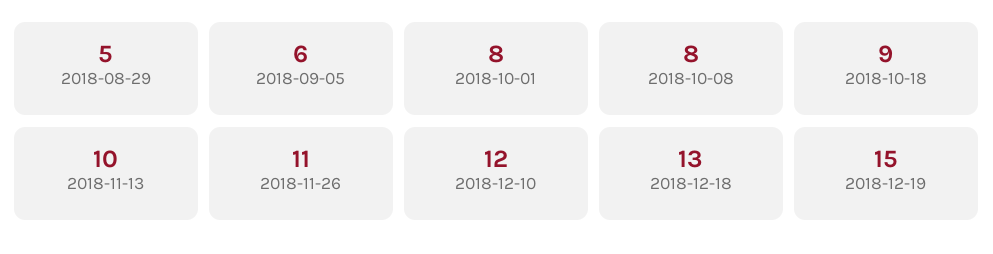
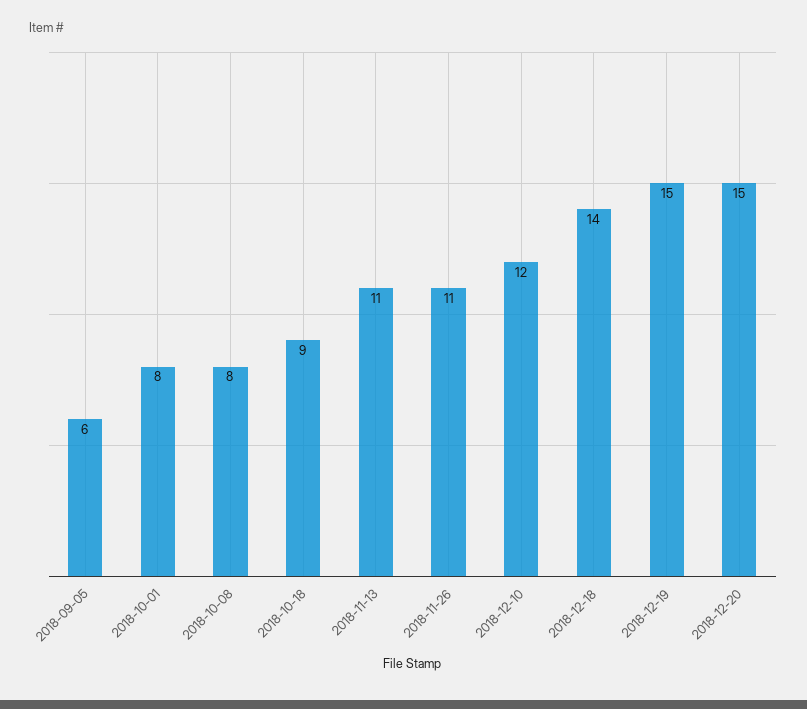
2018-08-29: 5 -> none
2018-11-13: 10 -> 11
2018-12-18: 13 -> 14
2018-12-20: none -> 15

